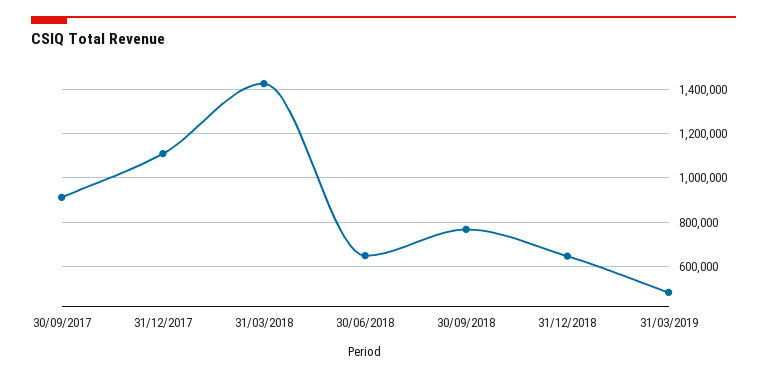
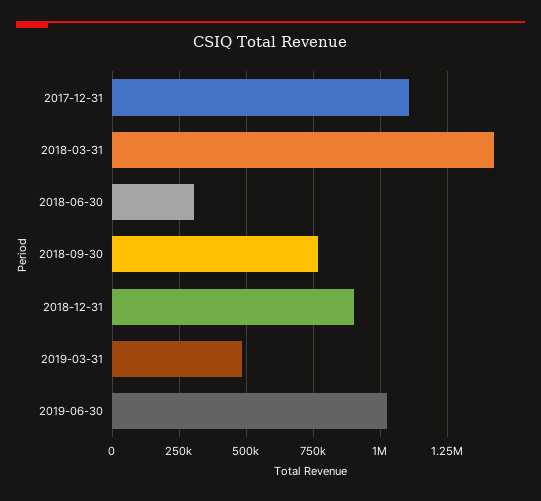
30/09/2017: 900000 -> none
30/06/2018: 650000 -> 300000
31/12/2018: 650000 -> 900000
2019-06-30: none -> 1025000

